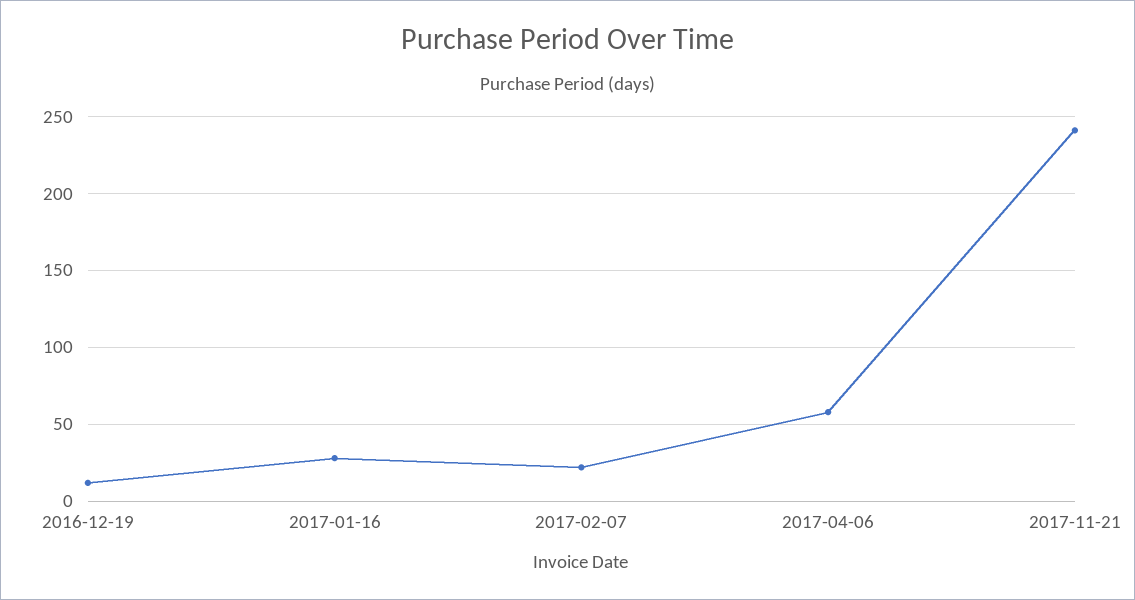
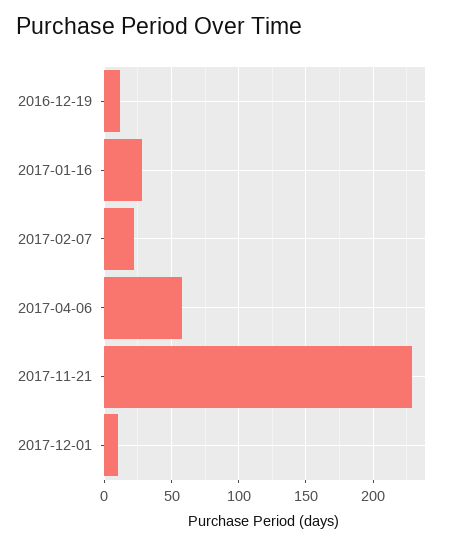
2017-11-21: 240 -> 230
2017-12-01: none -> 10

